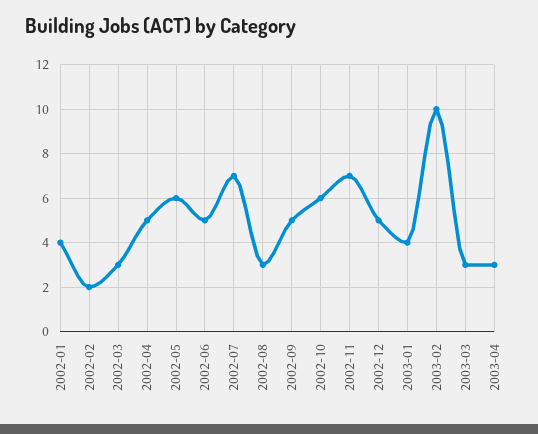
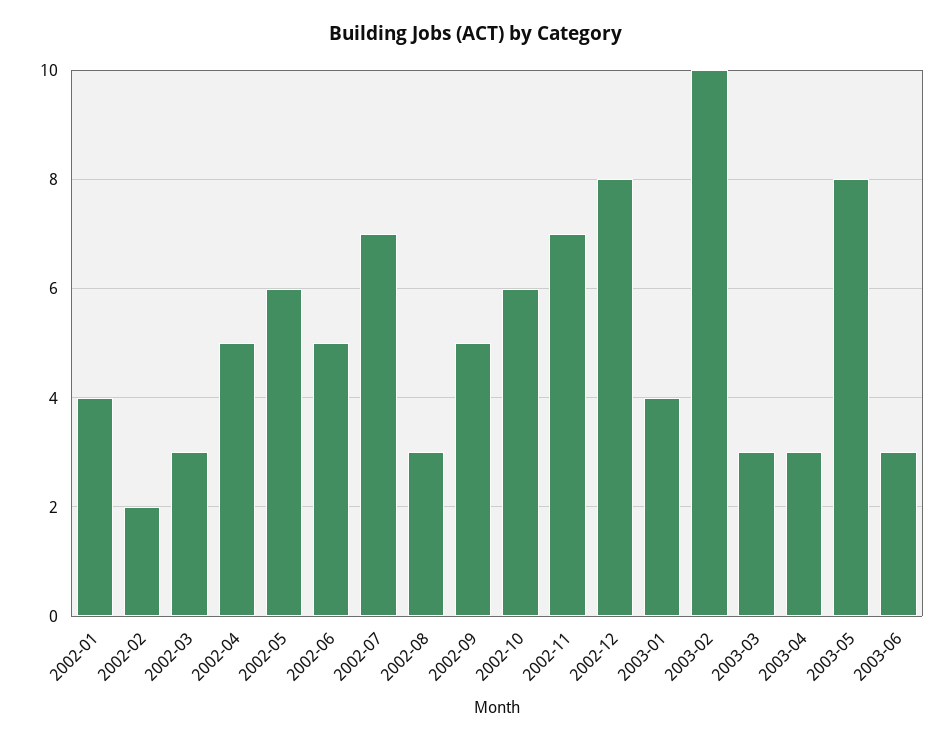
2002-12: 5 -> 8
2003-05: none -> 8
2003-06: none -> 3

